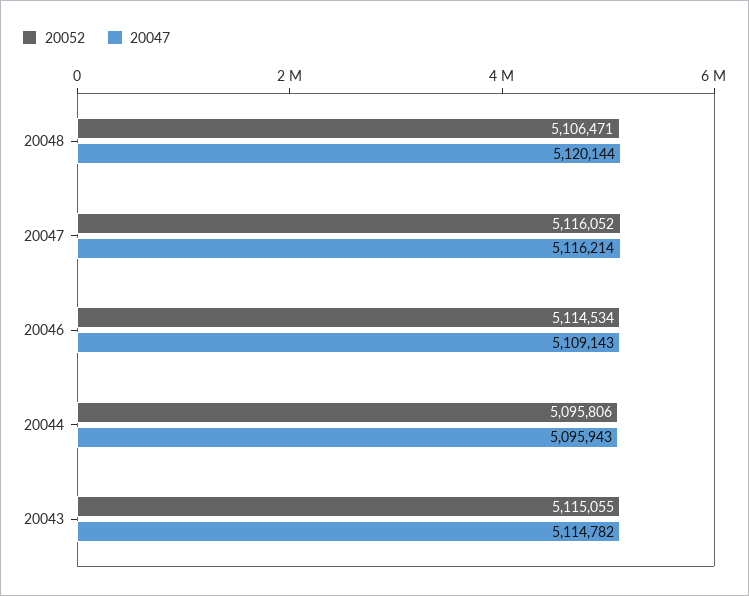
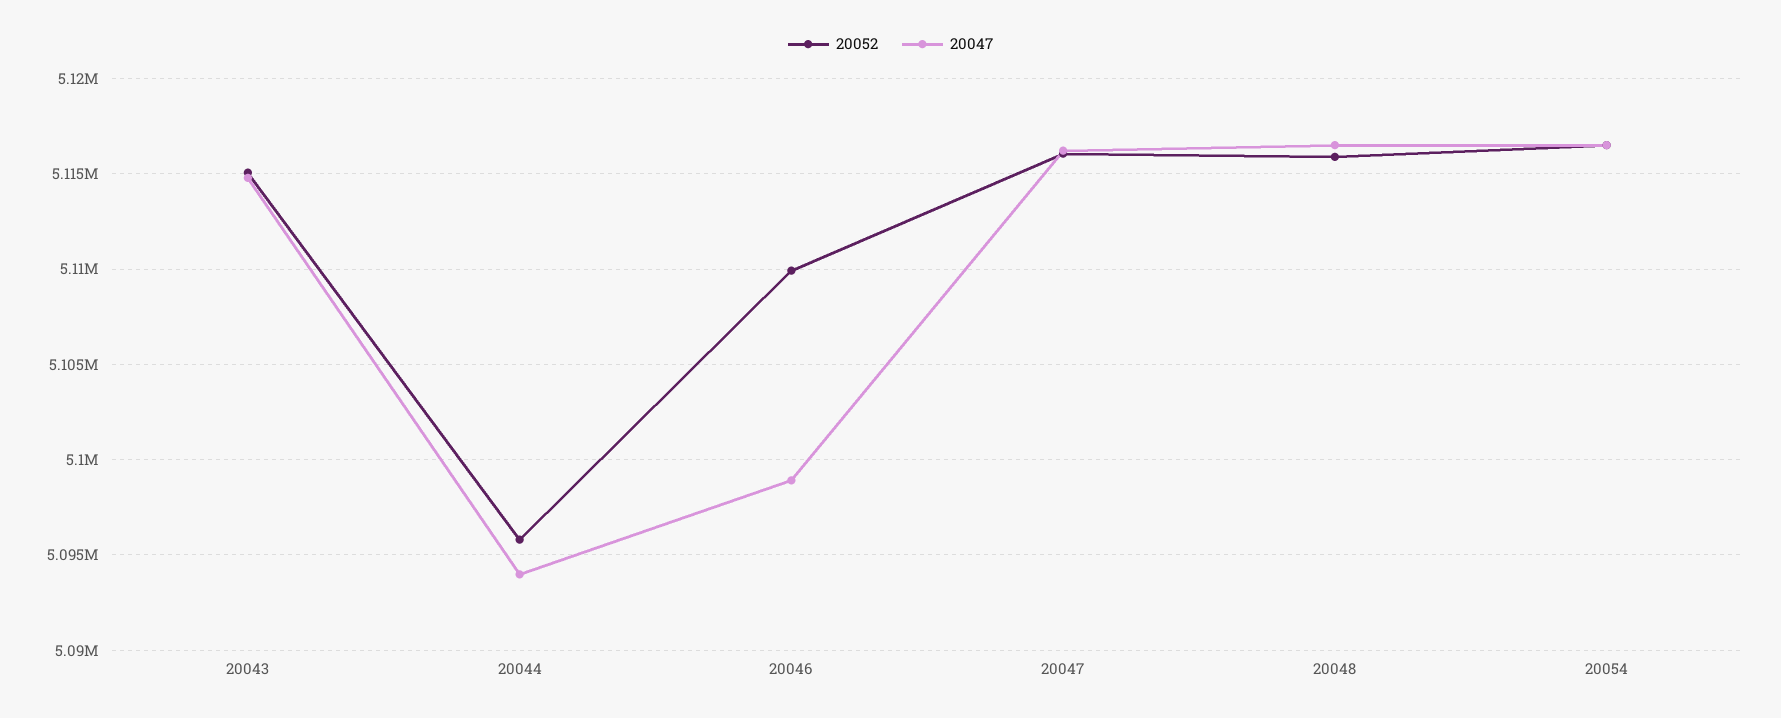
20052, 20048: 5106471 -> 5116000
20047, 20048: 5120144 -> 5116500
20052, 20046: 5114534 -> 5110000
20047, 20046: 5109143 -> 5099000
20047, 20044: 5095943 -> 5094000
20052, 20054: none -> 5116500
20047, 20054: none -> 5116500

